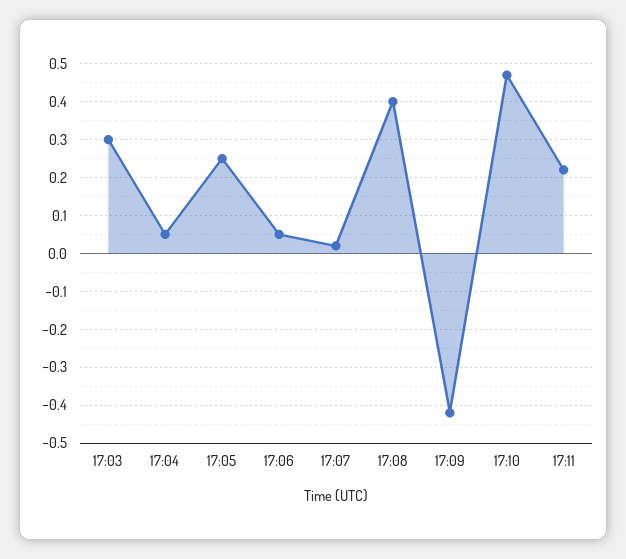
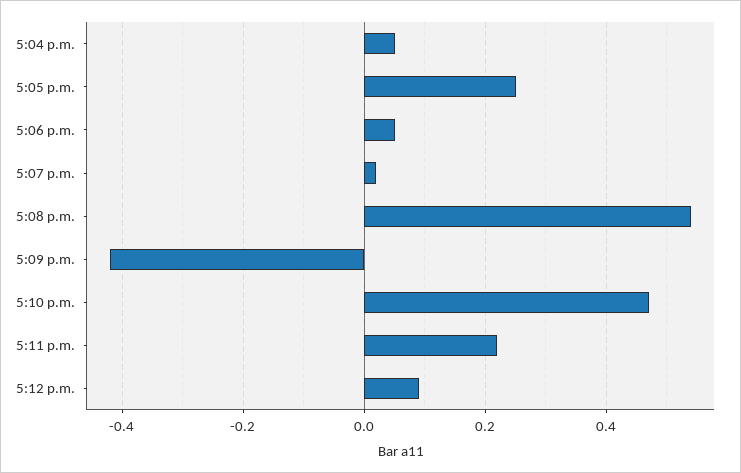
17:03: 0.3 -> none
17:08: 0.4 -> 0.55
5:12 p.m.: none -> 0.1

